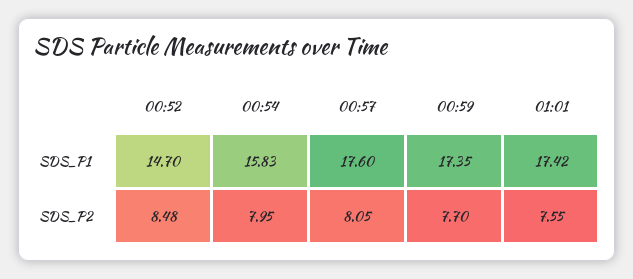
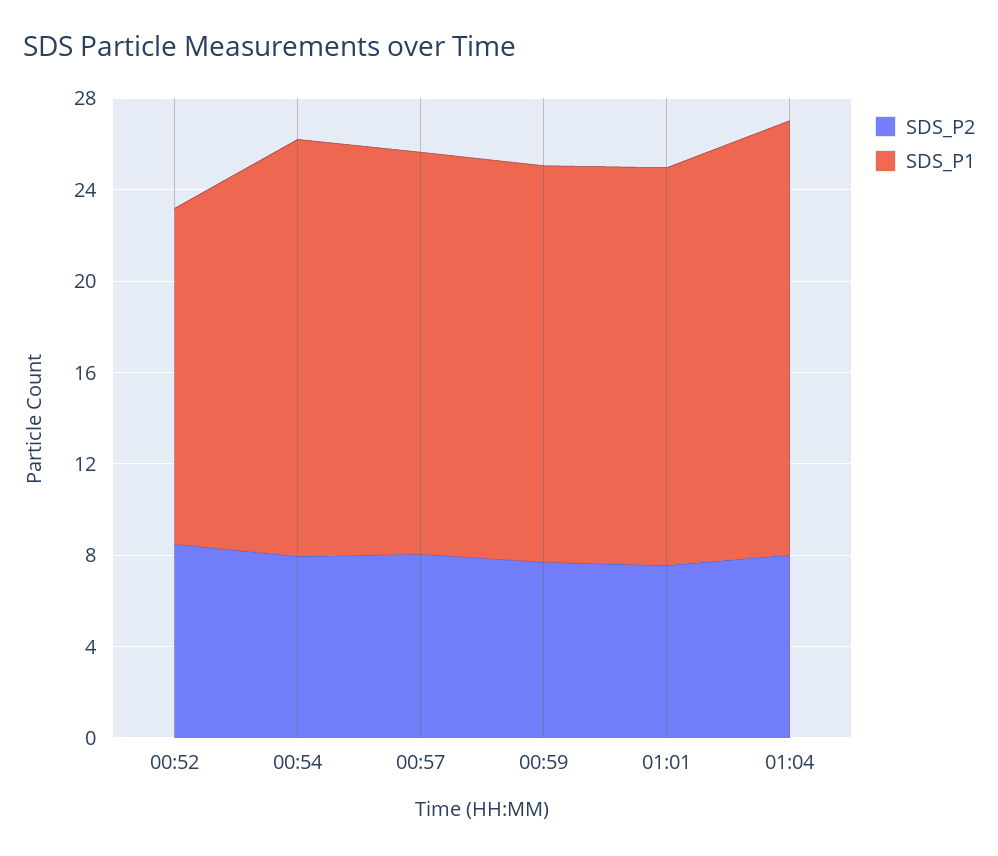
SDS_P1, 00:54: 15.83 -> 18
SDS_P2, 01:04: none -> 8
SDS_P1, 01:04: none -> 19

